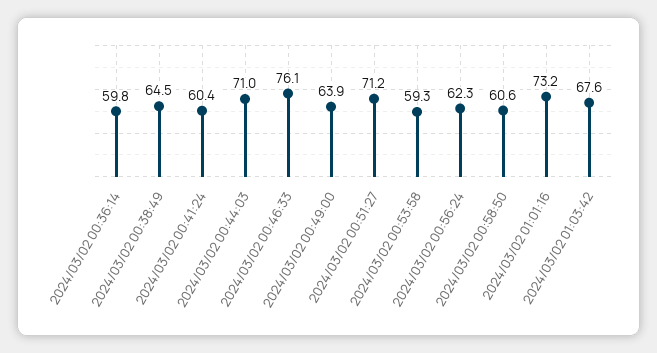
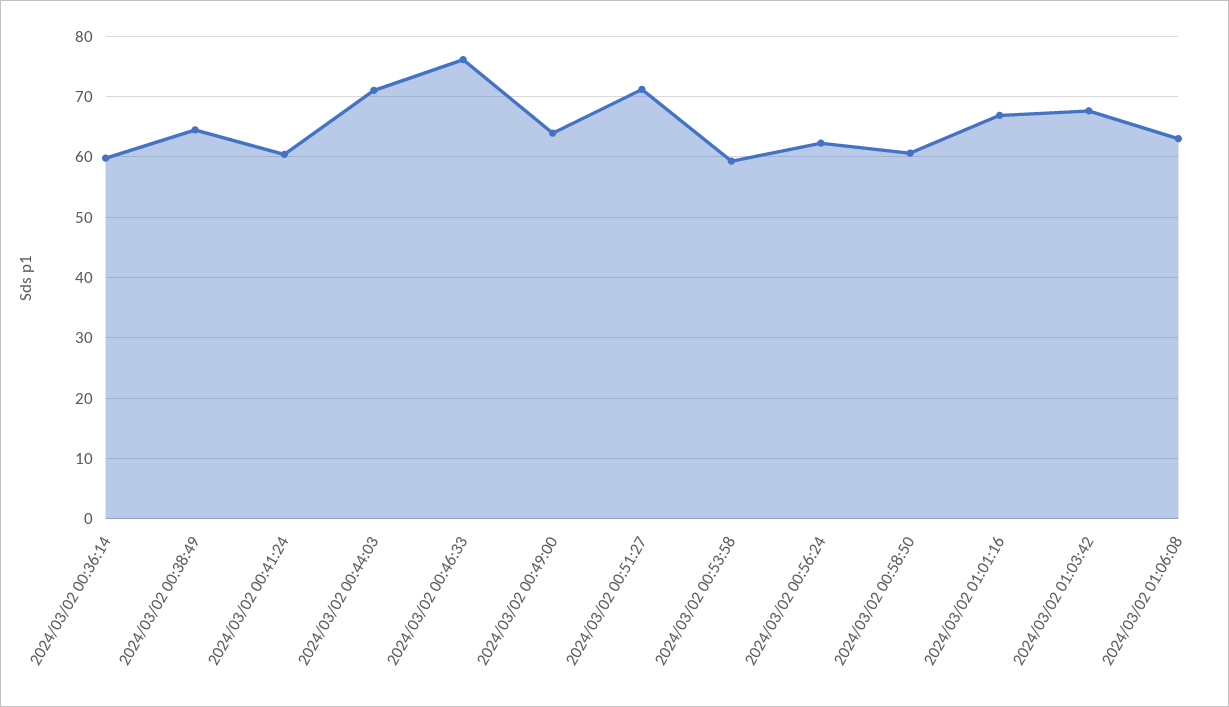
2024/03/02 01:01:16: 73.2 -> 67
2024/03/02 01:06:08: none -> 63

